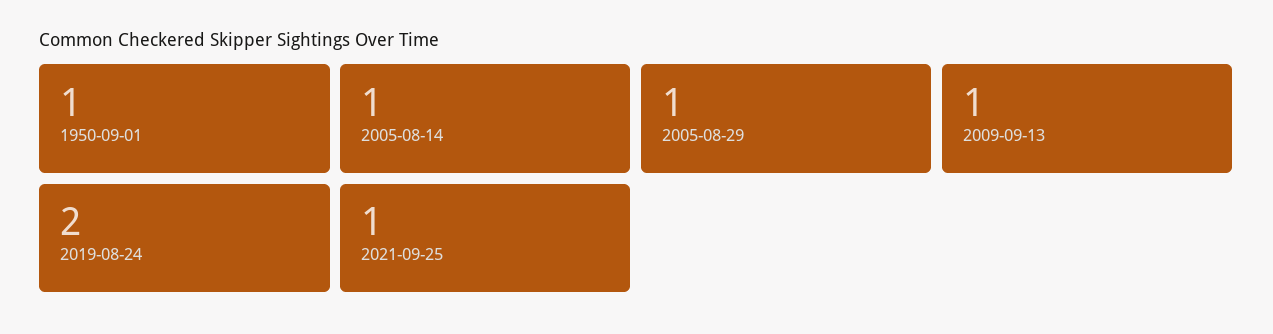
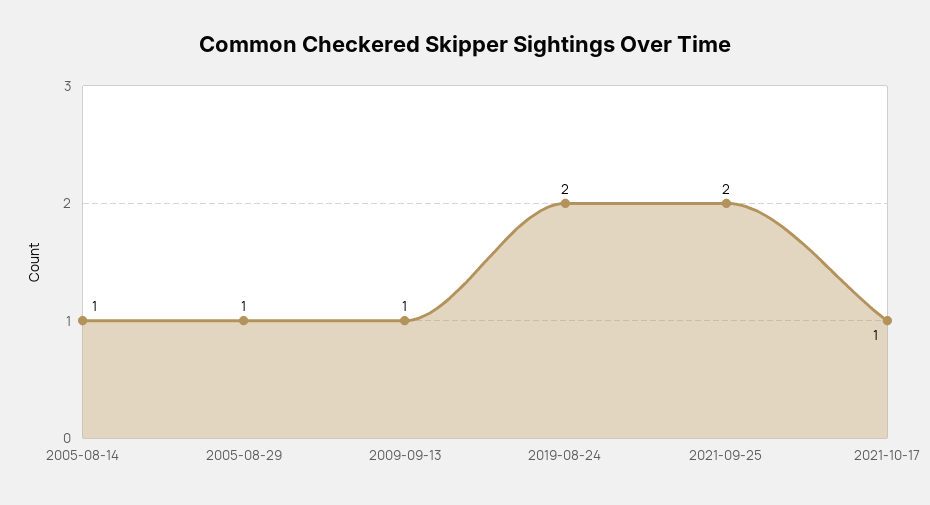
1950-09-01: 1 -> none
2021-09-25: 1 -> 2
2021-10-17: none -> 1

